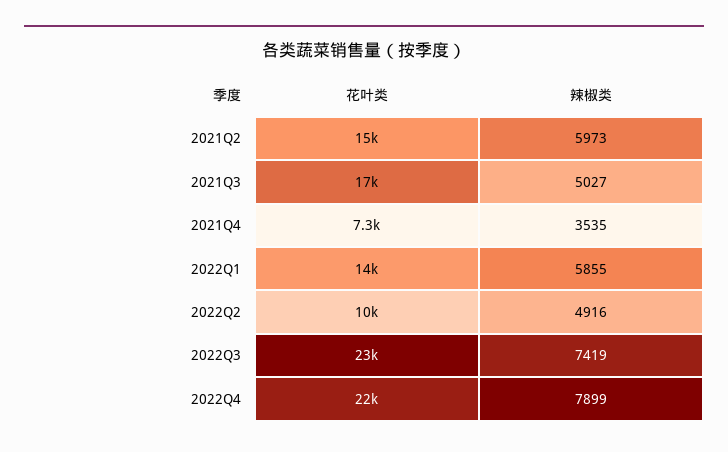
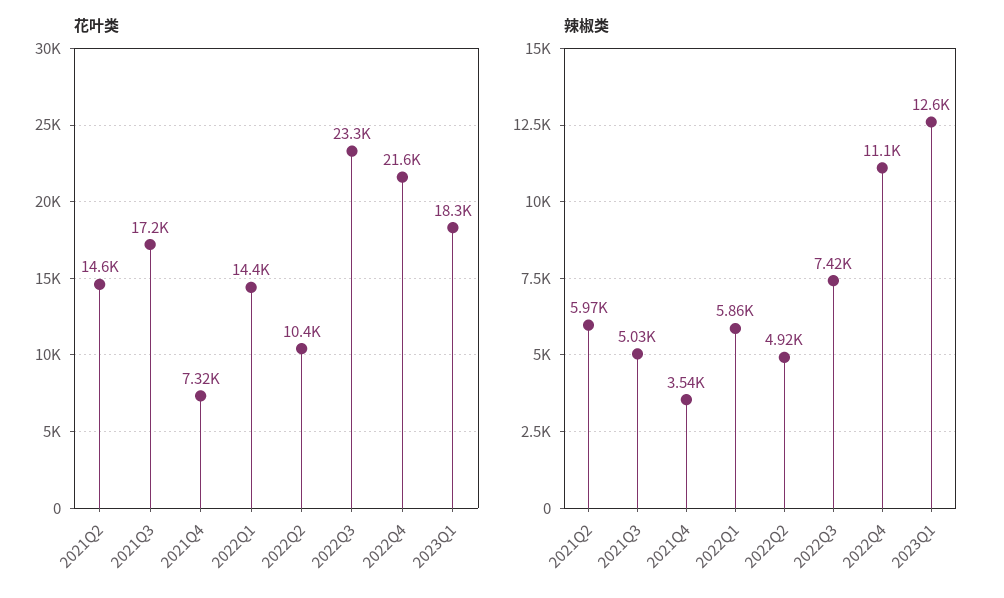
辣椒类, 2022Q4: 7899 -> 11100
花叶类, 2023Q1: none -> 18300
辣椒类, 2023Q1: none -> 12600

